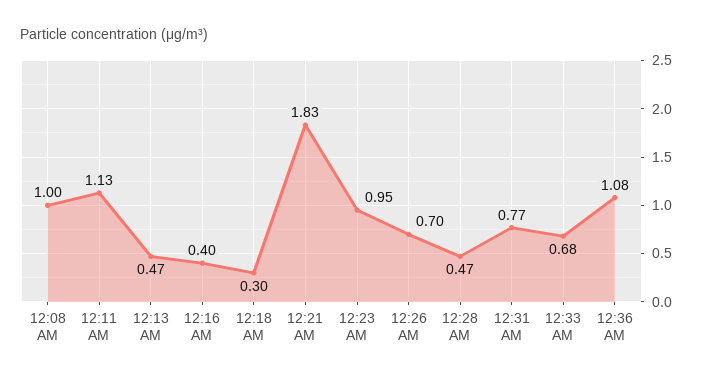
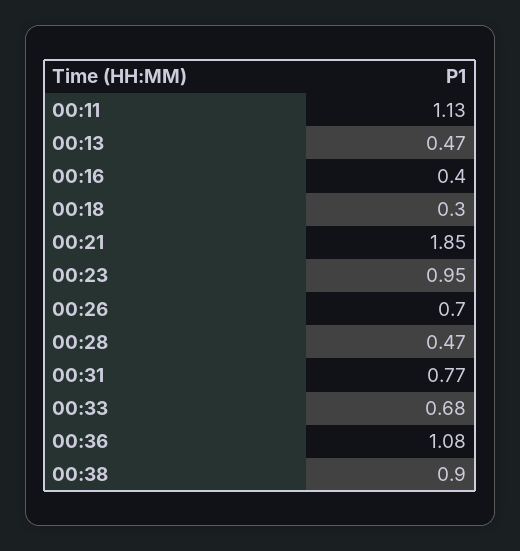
12:08 AM: 1 -> none
12:21 AM: 1.83 -> 1.85
00:38: none -> 0.9

